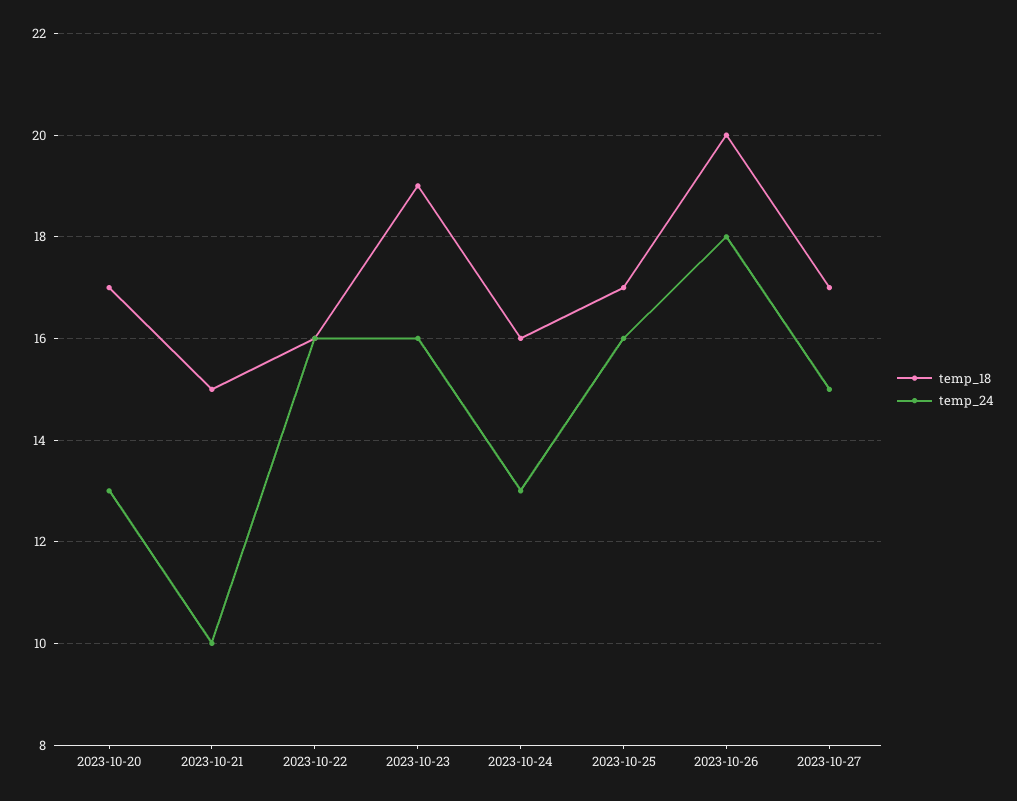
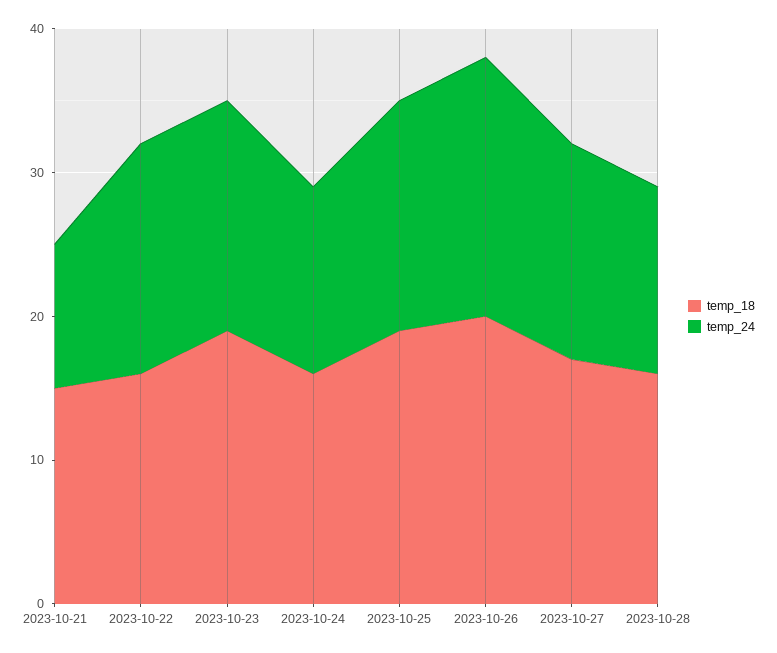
temp_18, 2023-10-20: 17 -> none
temp_24, 2023-10-20: 13 -> none
temp_18, 2023-10-25: 17 -> 19
temp_18, 2023-10-28: none -> 16
temp_24, 2023-10-28: none -> 13

